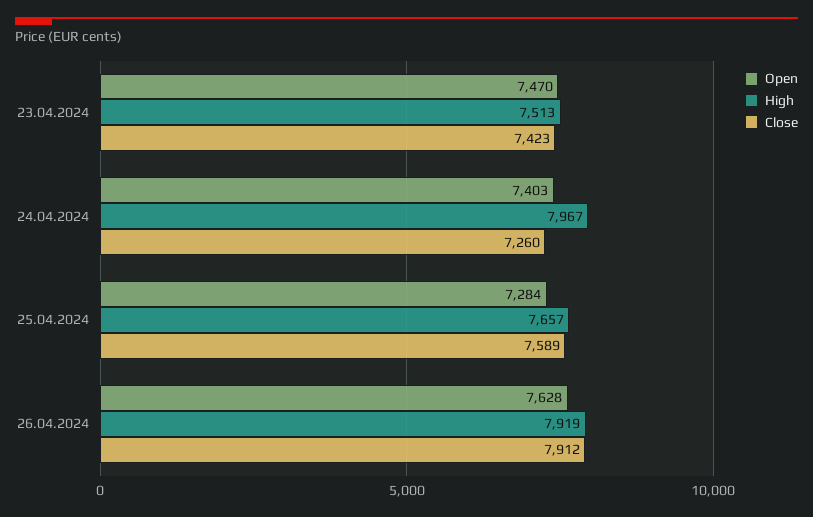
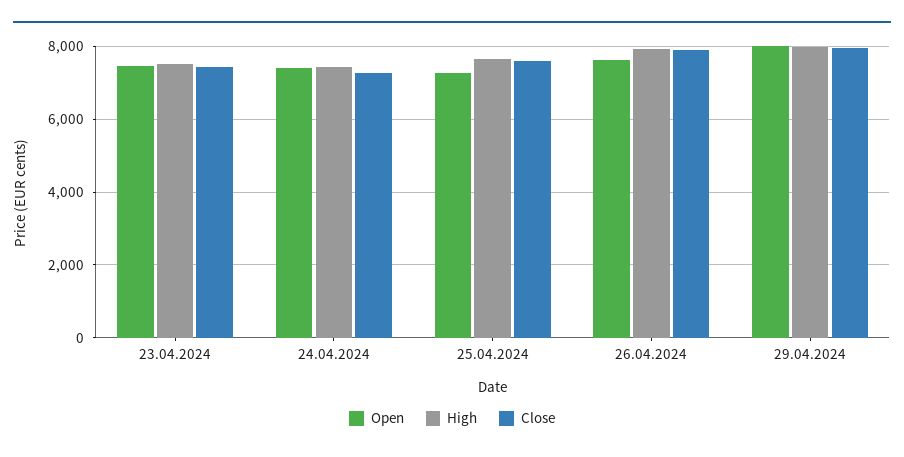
High, 24.04.2024: 7967 -> 7400
Open, 29.04.2024: none -> 8000
High, 29.04.2024: none -> 8000
Close, 29.04.2024: none -> 8000

